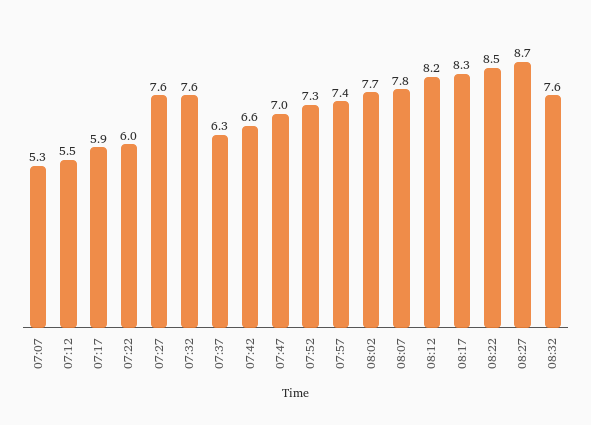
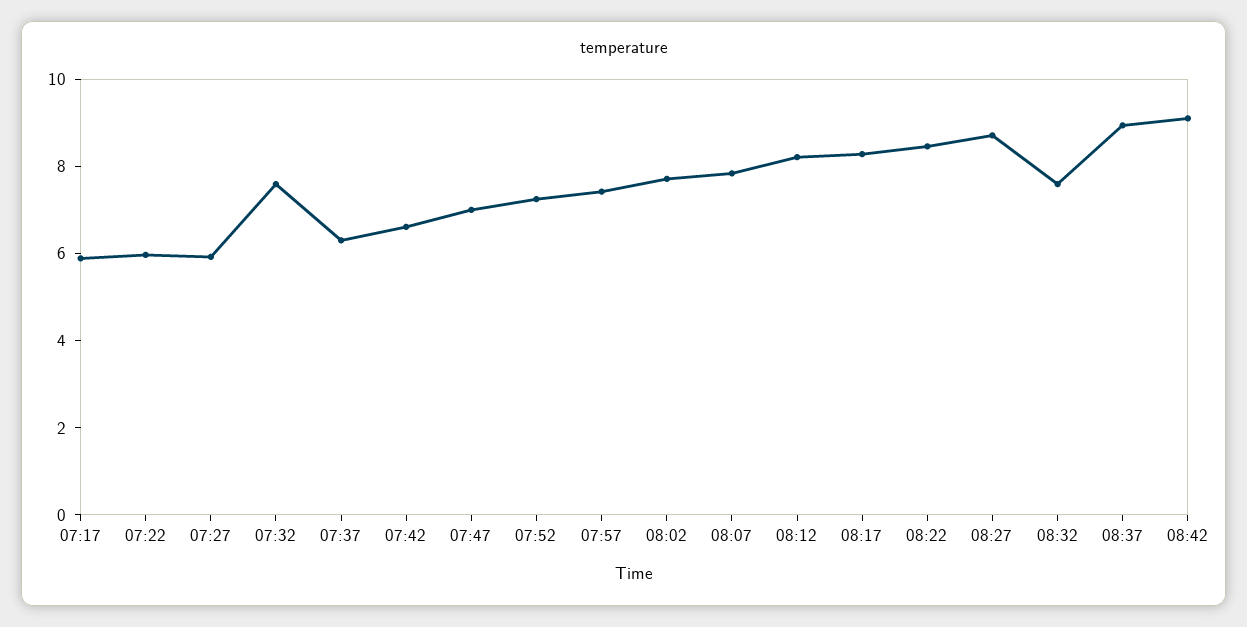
07:07: 5.3 -> none
07:12: 5.5 -> none
07:27: 7.6 -> 6
08:37: none -> 9
08:42: none -> 9

